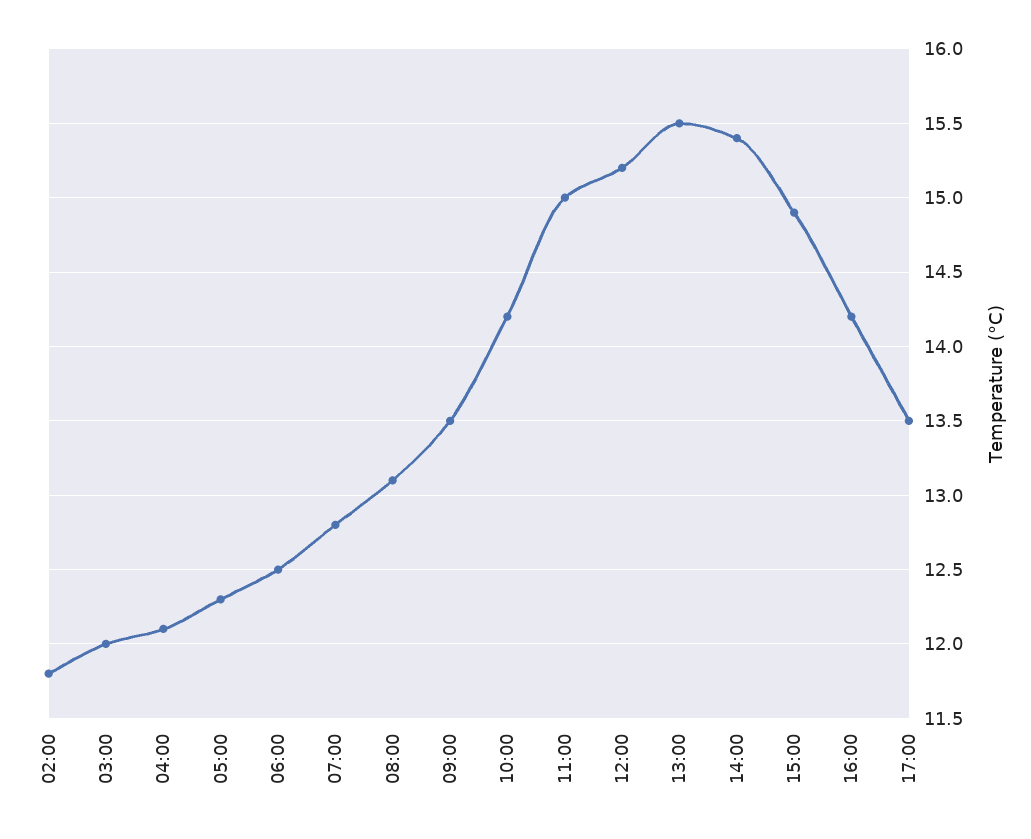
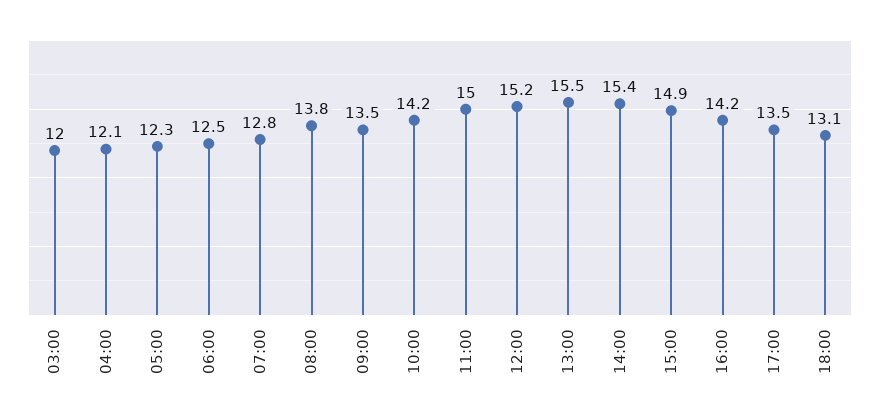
02:00: 11.8 -> none
08:00: 13.1 -> 13.8
18:00: none -> 13.1

